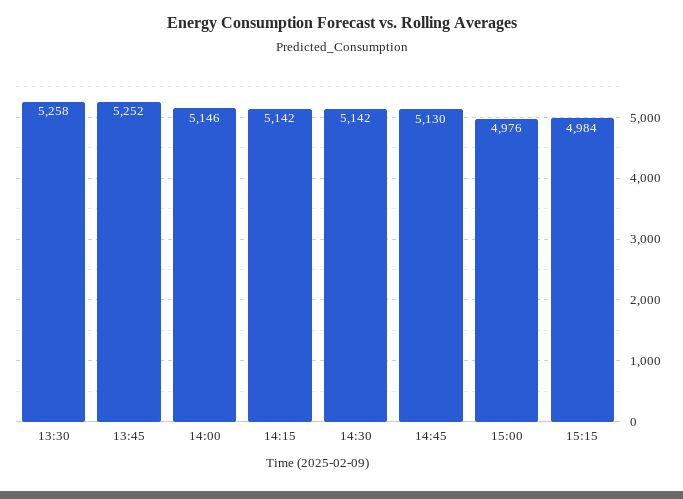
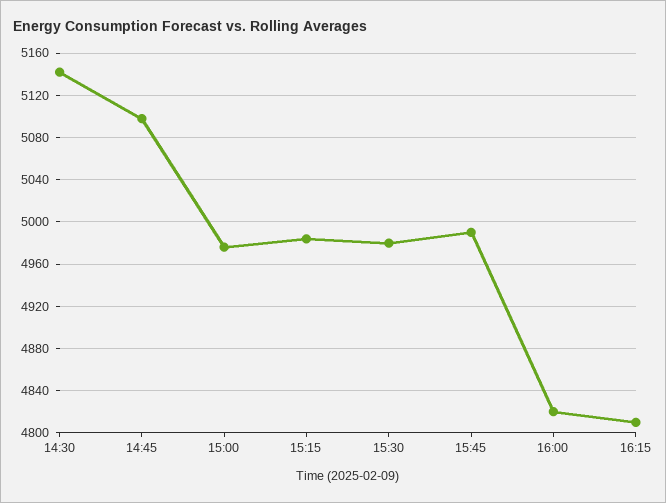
13:30: 5258 -> none
13:45: 5252 -> none
14:00: 5146 -> none
14:15: 5142 -> none
14:45: 5130 -> 5100
15:30: none -> 4980
15:45: none -> 4990
16:00: none -> 4820
16:15: none -> 4810

